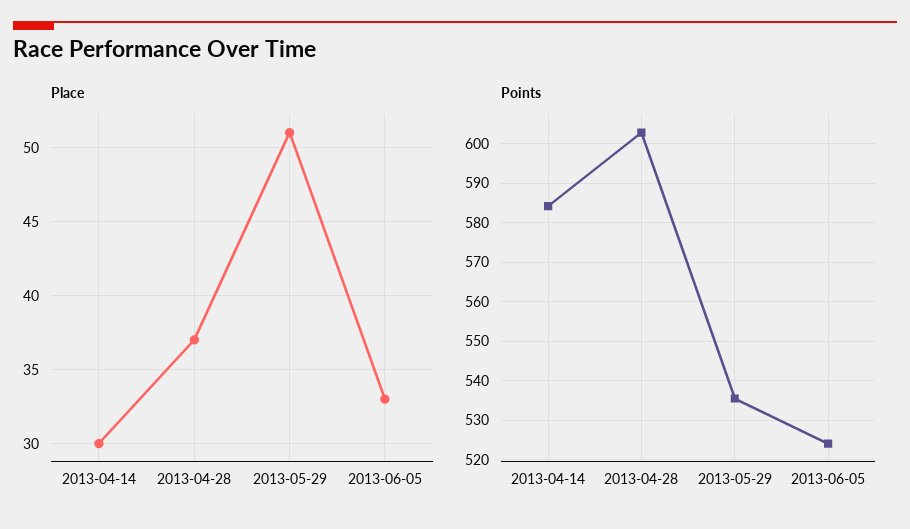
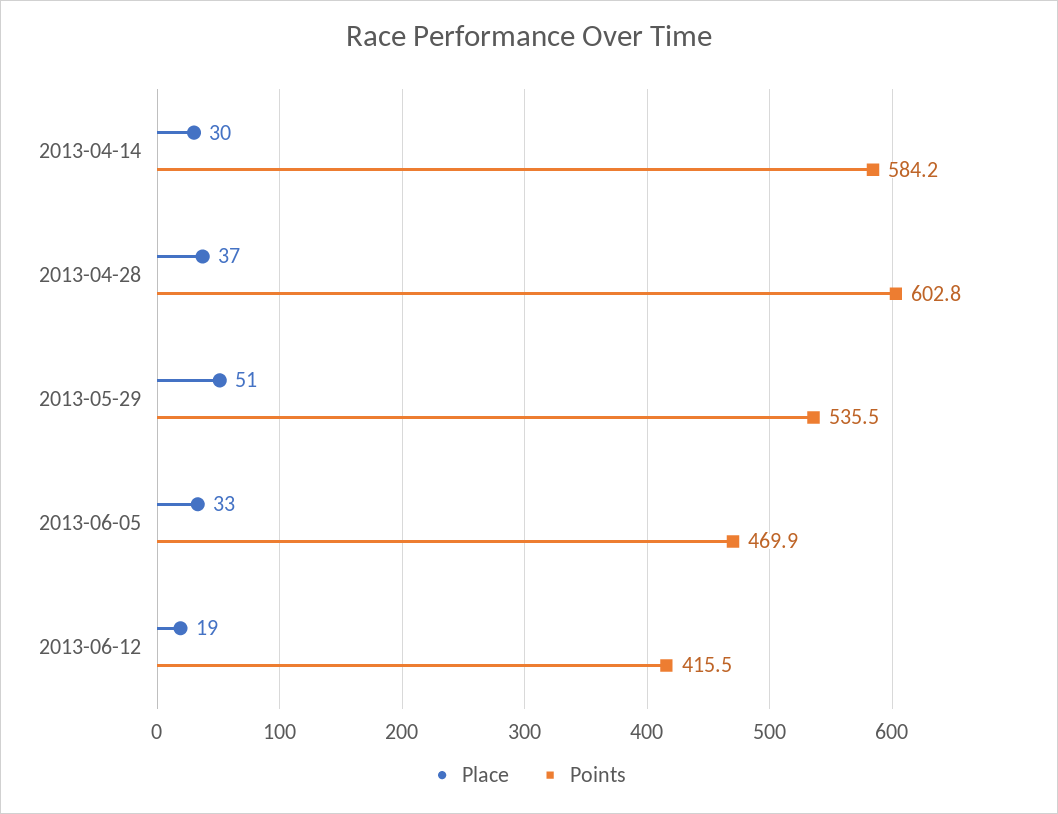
Points, 2013-06-05: 524 -> 469.9
Place, 2013-06-12: none -> 19
Points, 2013-06-12: none -> 415.5

